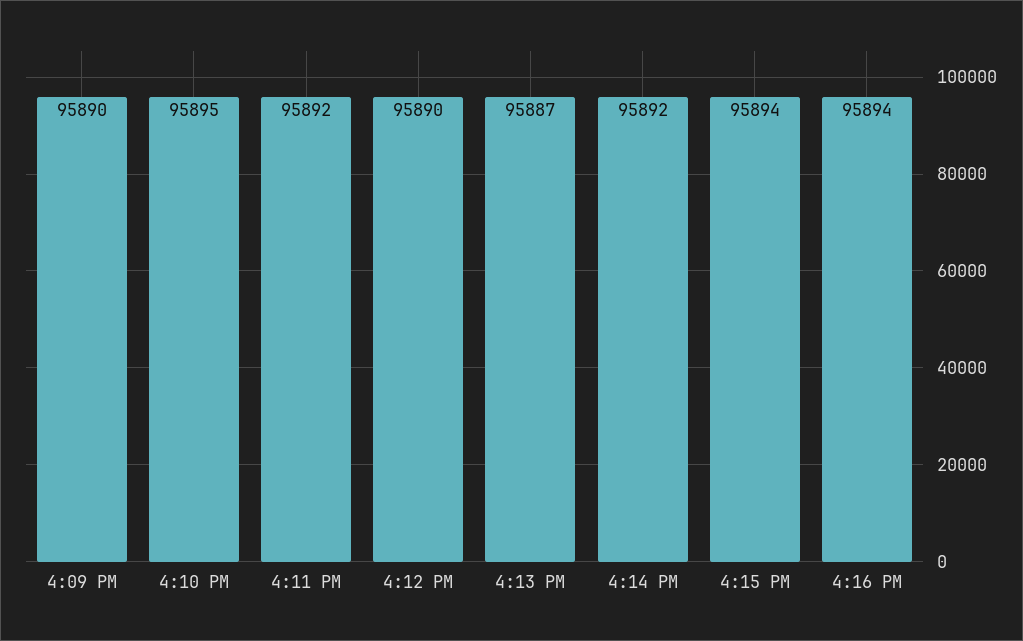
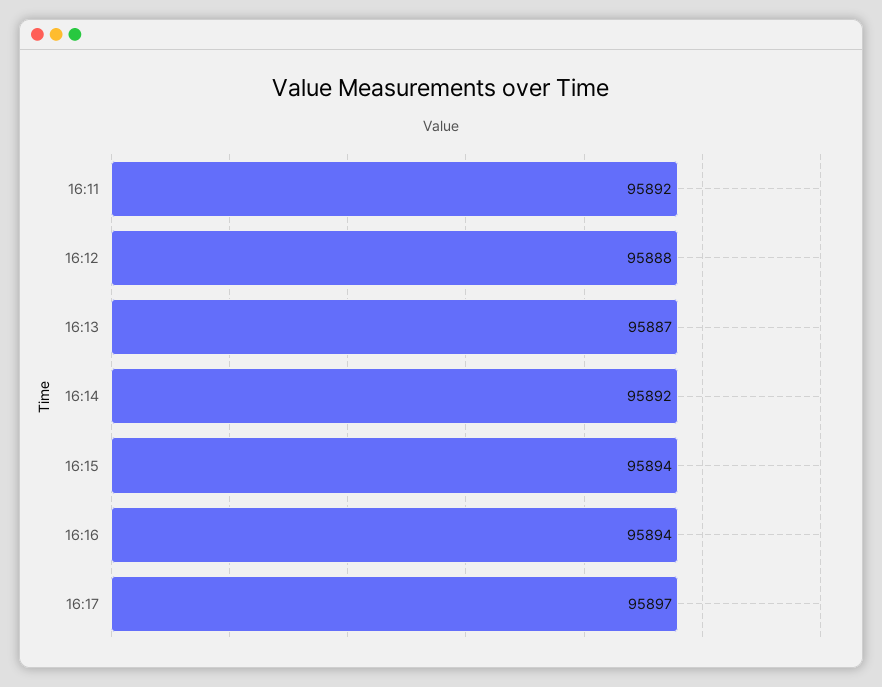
4:09 PM: 95890 -> none
4:10 PM: 95895 -> none
4:12 PM: 95890 -> 95888
16:17: none -> 95897

